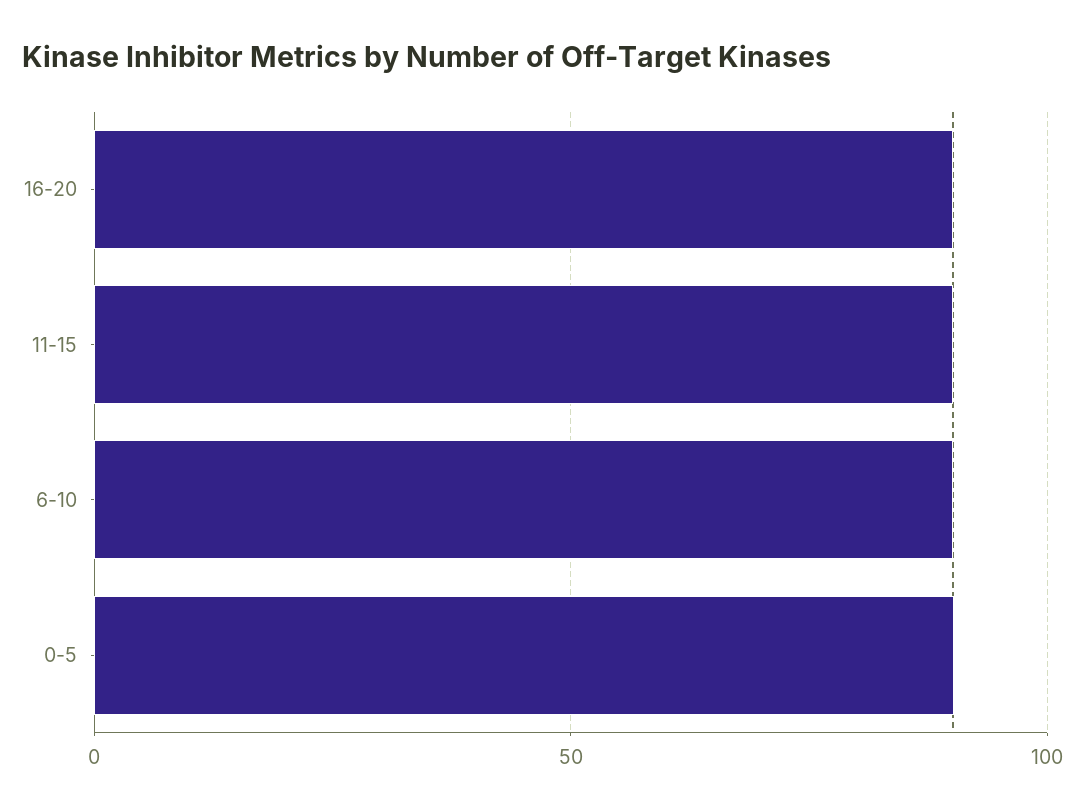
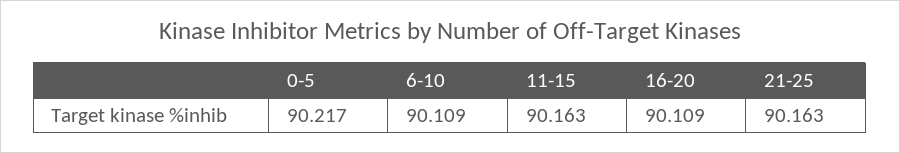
21-25: none -> 90.163

